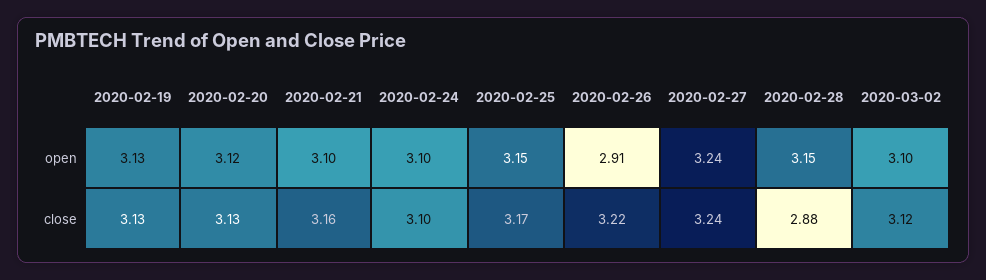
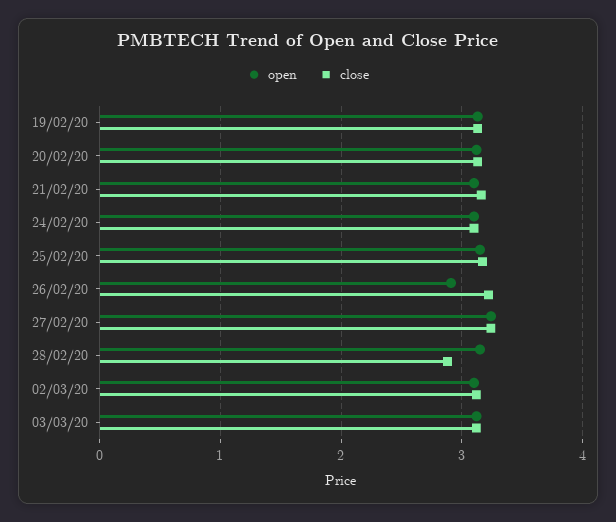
open, 03/03/20: none -> 3.1
close, 03/03/20: none -> 3.1

